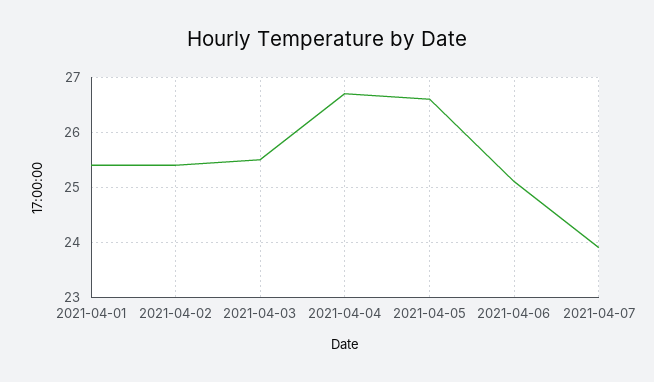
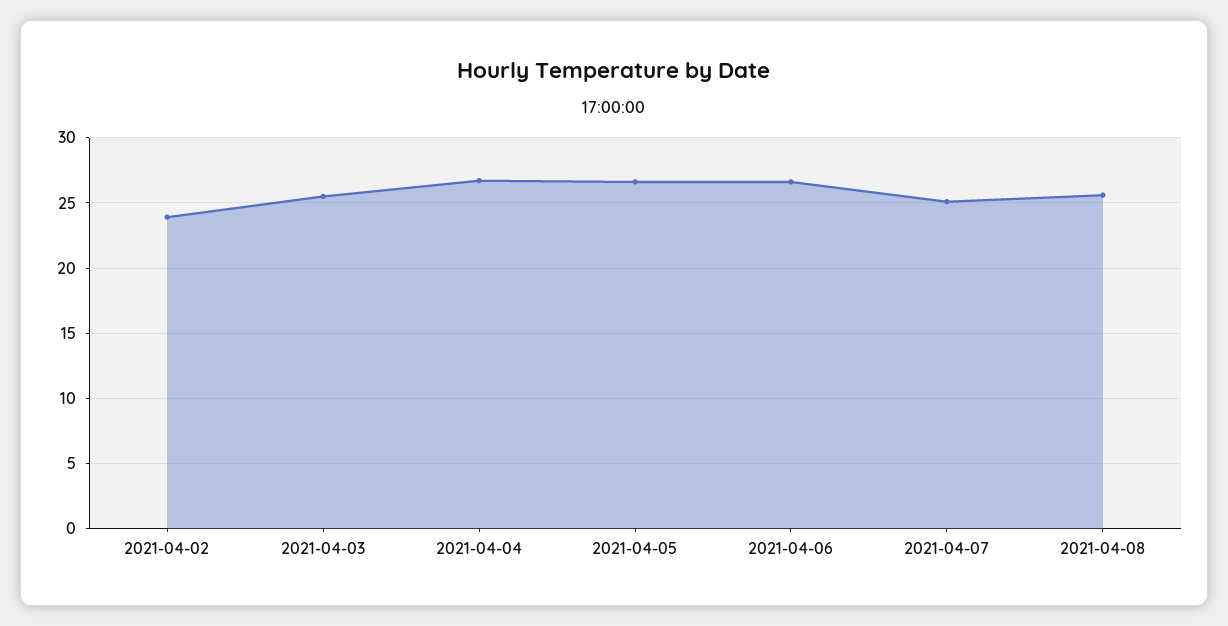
2021-04-01: 25.5 -> none
2021-04-02: 25.5 -> 24
2021-04-06: 25 -> 26.5
2021-04-07: 24 -> 25
2021-04-08: none -> 25.5

